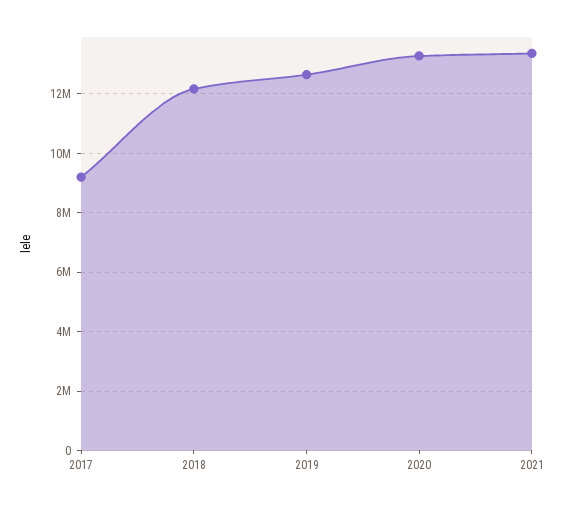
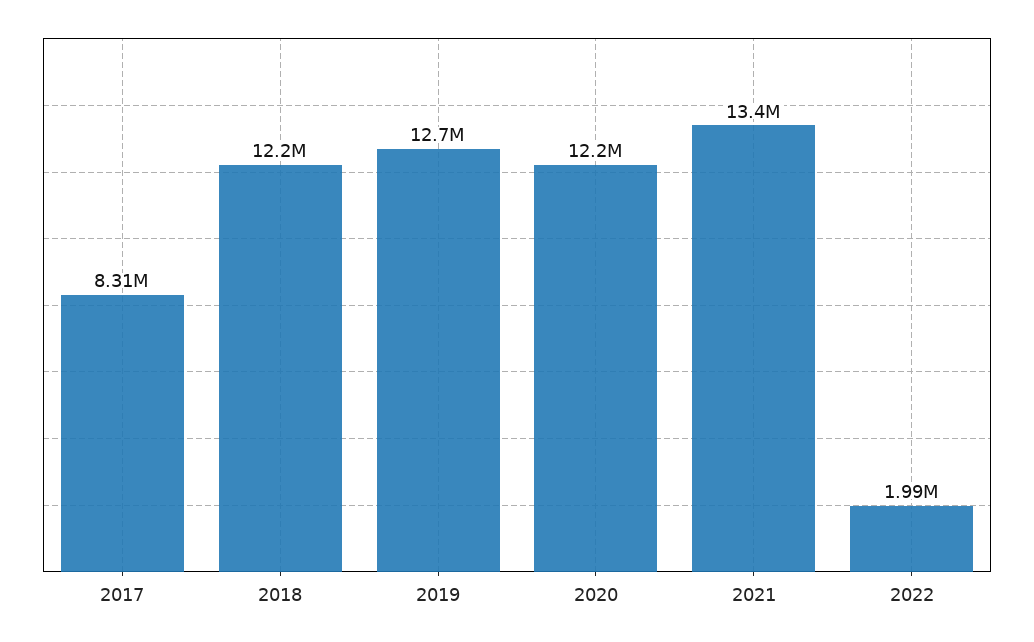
2017: 9250000 -> 8310000
2020: 13250000 -> 12200000
2022: none -> 1990000

